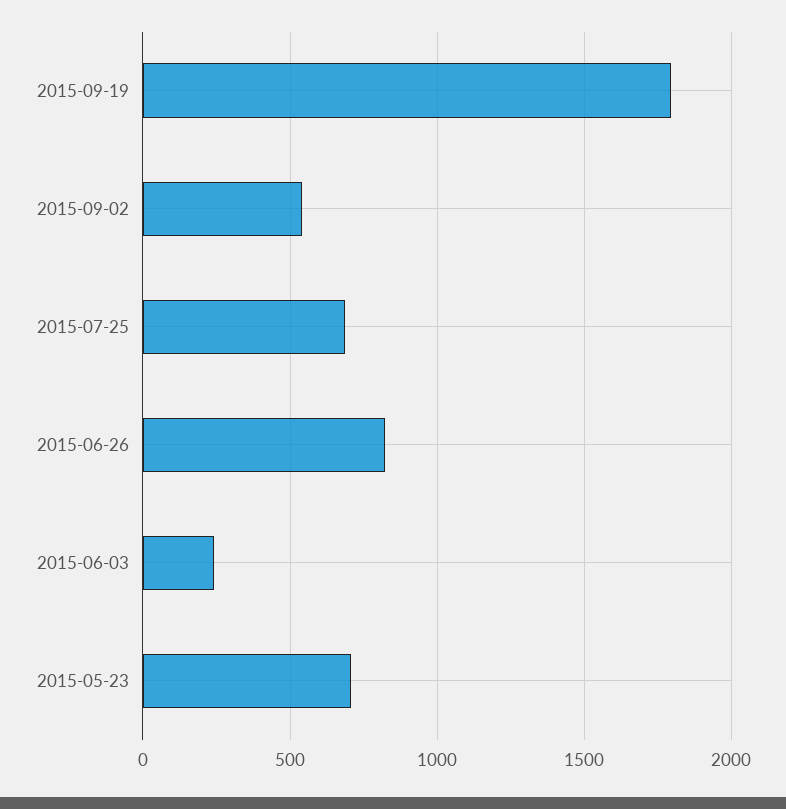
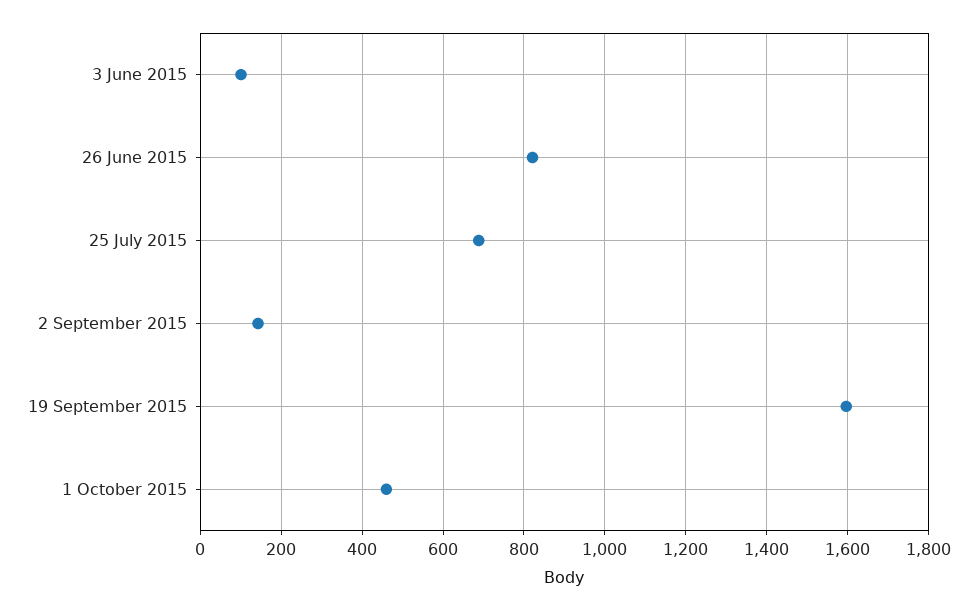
2015-09-19: 1800 -> 1600
2015-09-02: 550 -> 140
2015-06-03: 250 -> 100
2015-05-23: 700 -> none
1 October 2015: none -> 460

